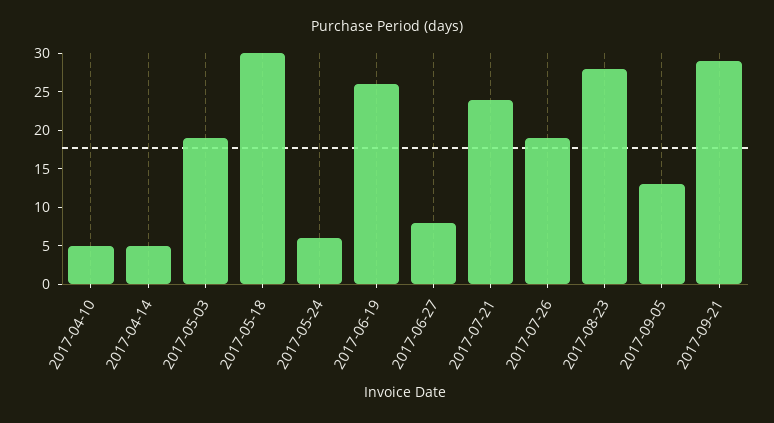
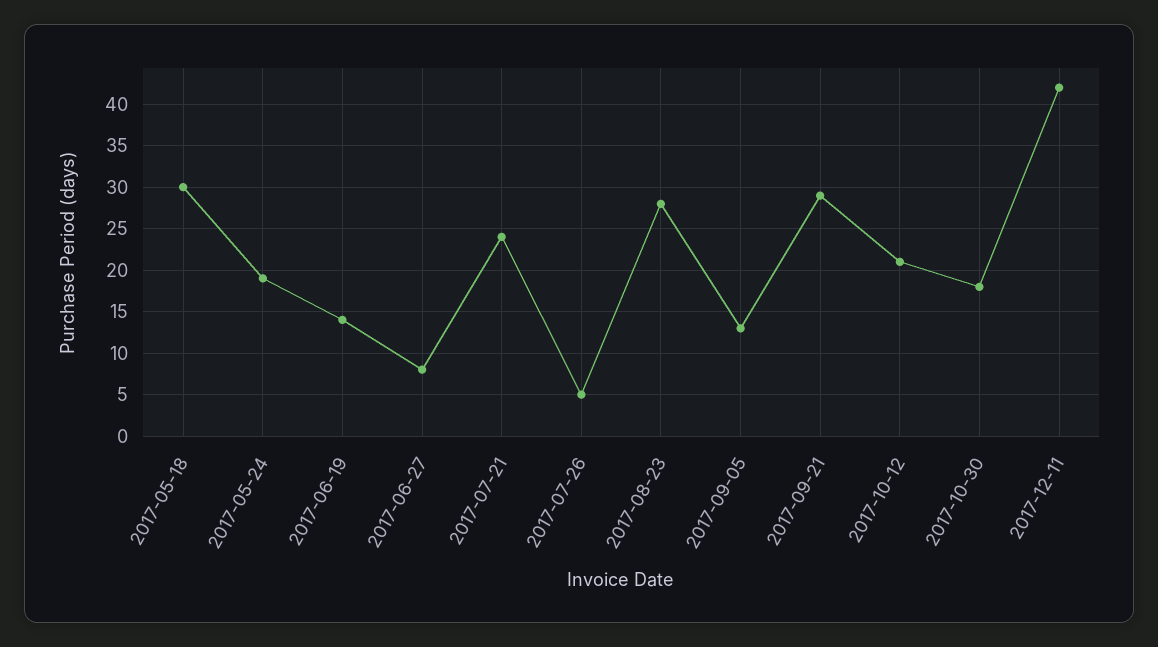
2017-04-10: 5 -> none
2017-04-14: 5 -> none
2017-05-03: 20 -> none
2017-05-24: 5 -> 19
2017-06-19: 25 -> 14
2017-07-26: 20 -> 5
2017-10-12: none -> 21
2017-10-30: none -> 18
2017-12-11: none -> 42

